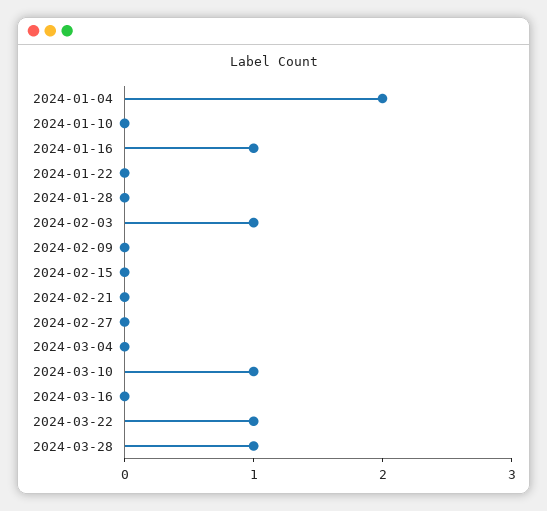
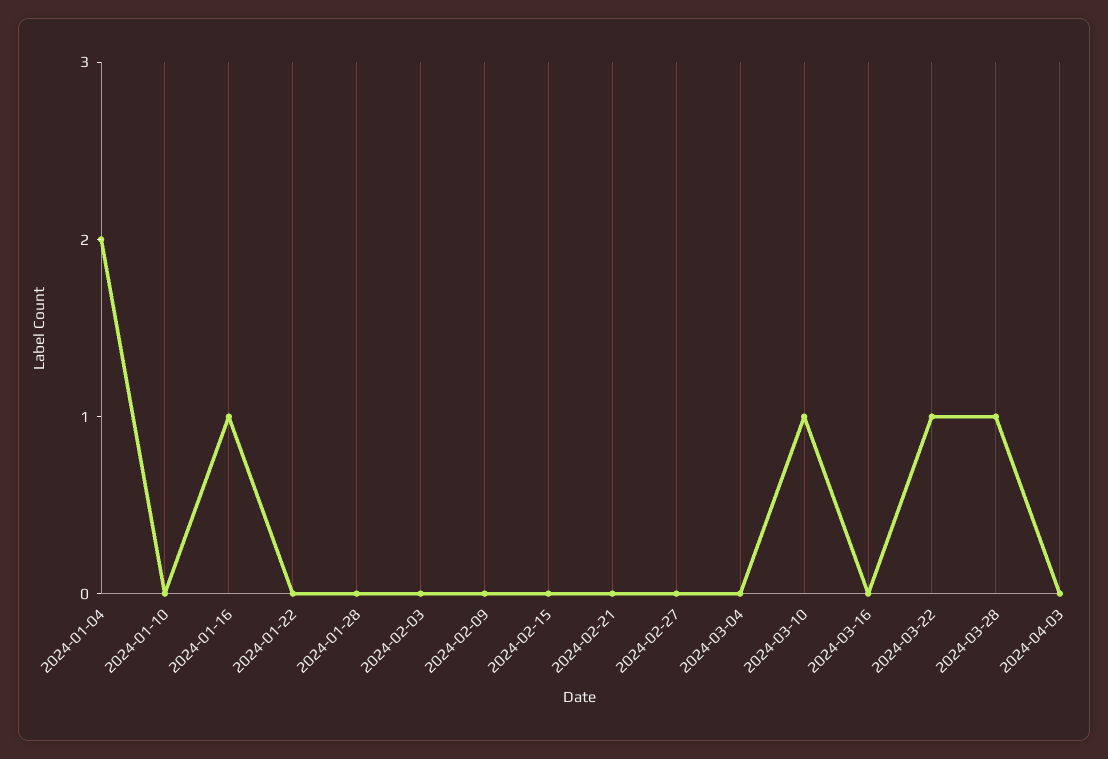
2024-02-03: 1 -> 0
2024-04-03: none -> 0

